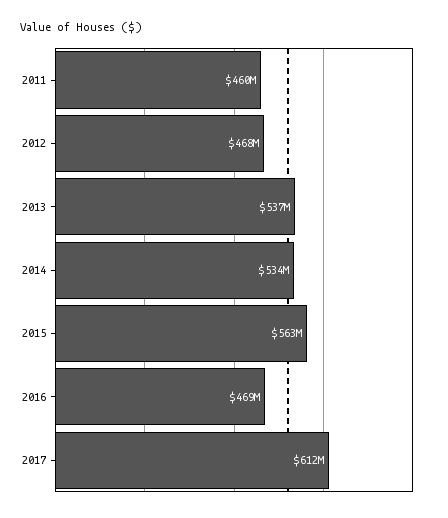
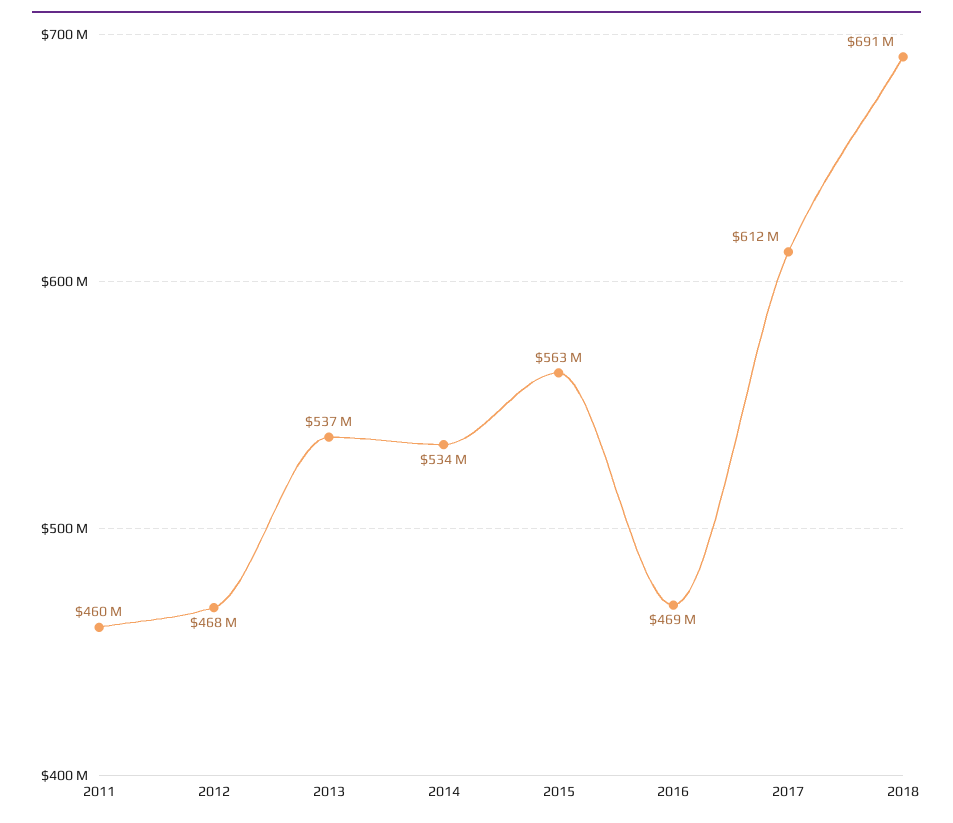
2018: none -> 691000000

